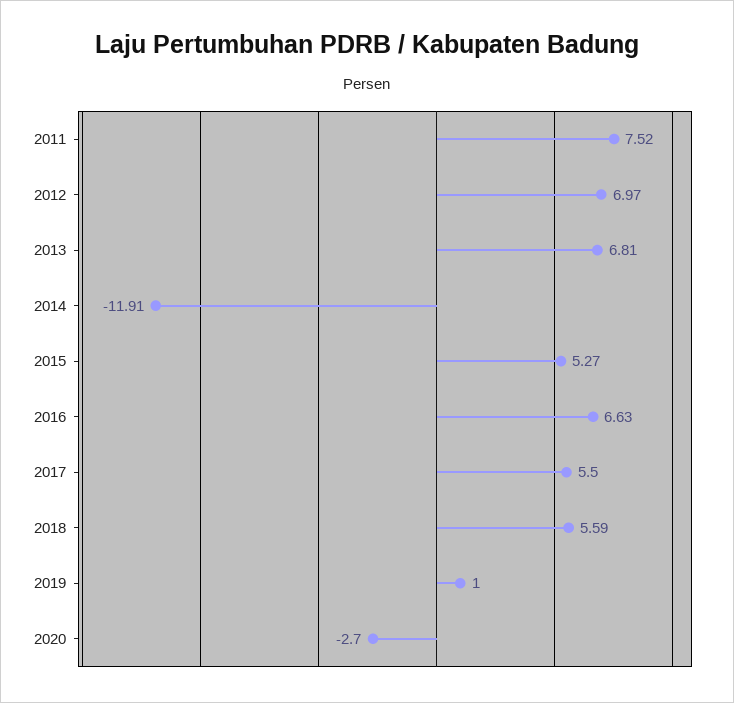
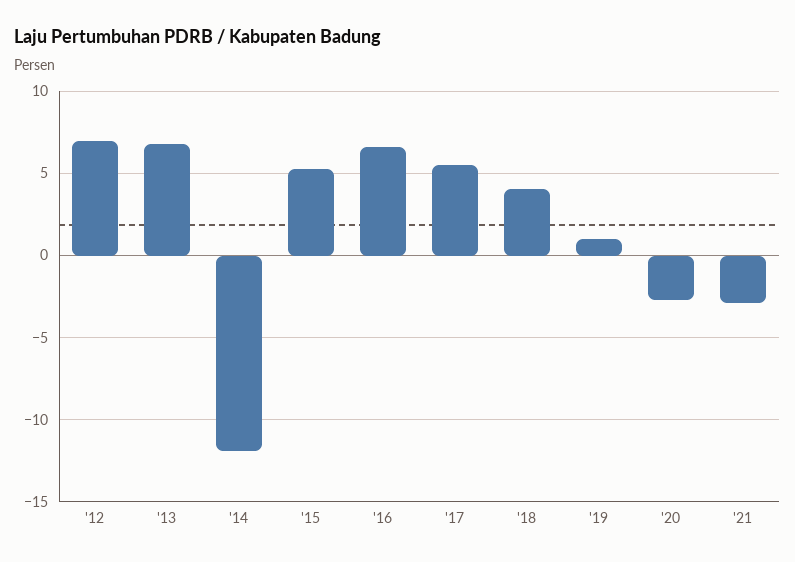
2011: 7.52 -> none
2018: 5.59 -> 4
'21: none -> -3

